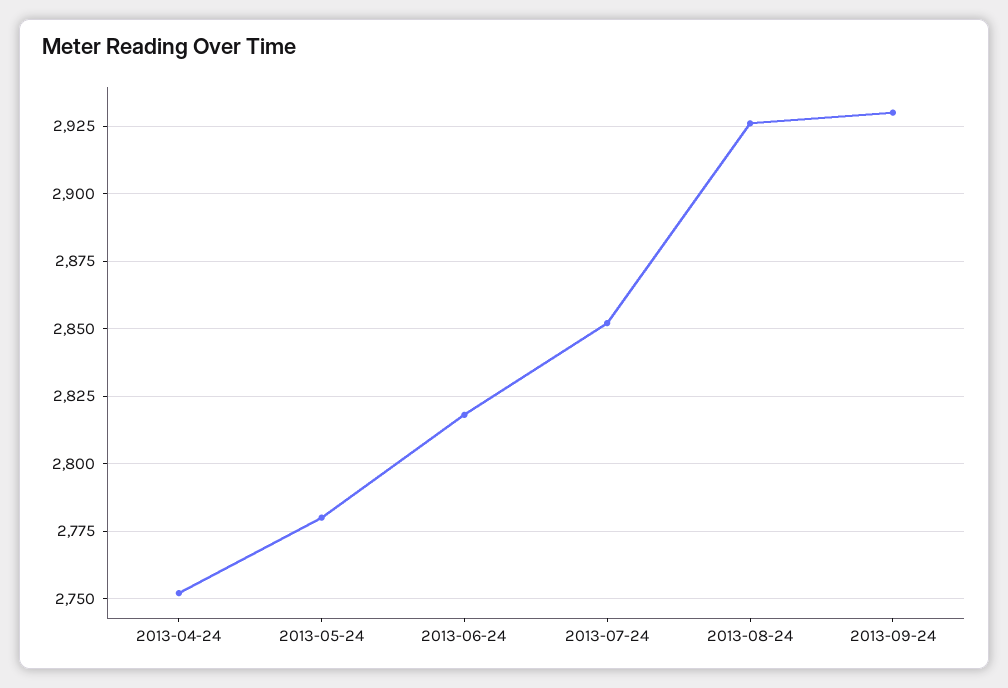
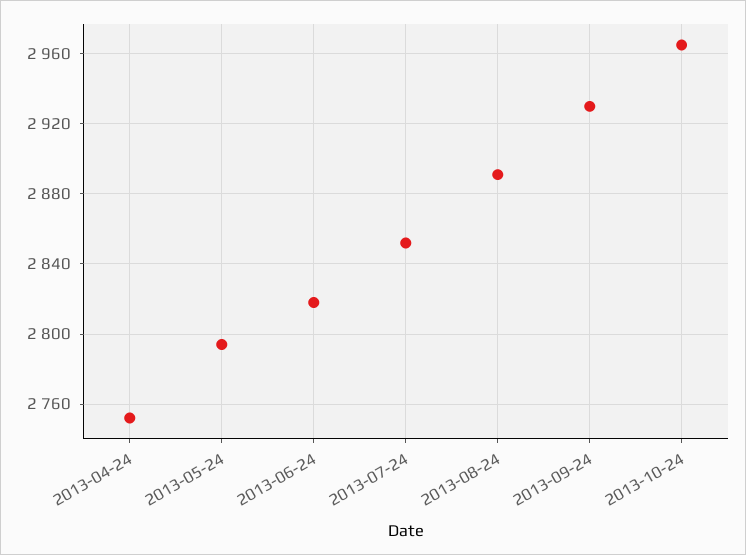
2013-05-24: 2780 -> 2795
2013-08-24: 2925 -> 2890
2013-10-24: none -> 2965

